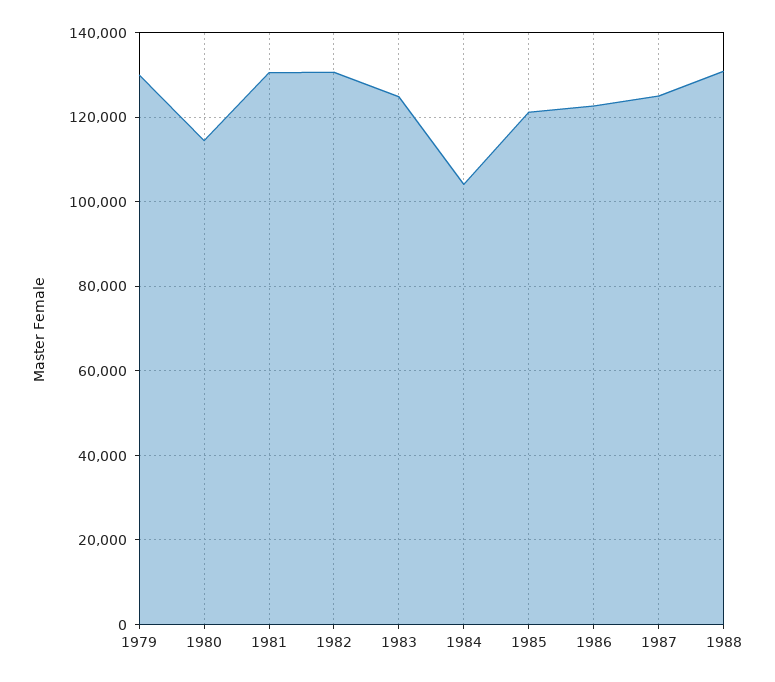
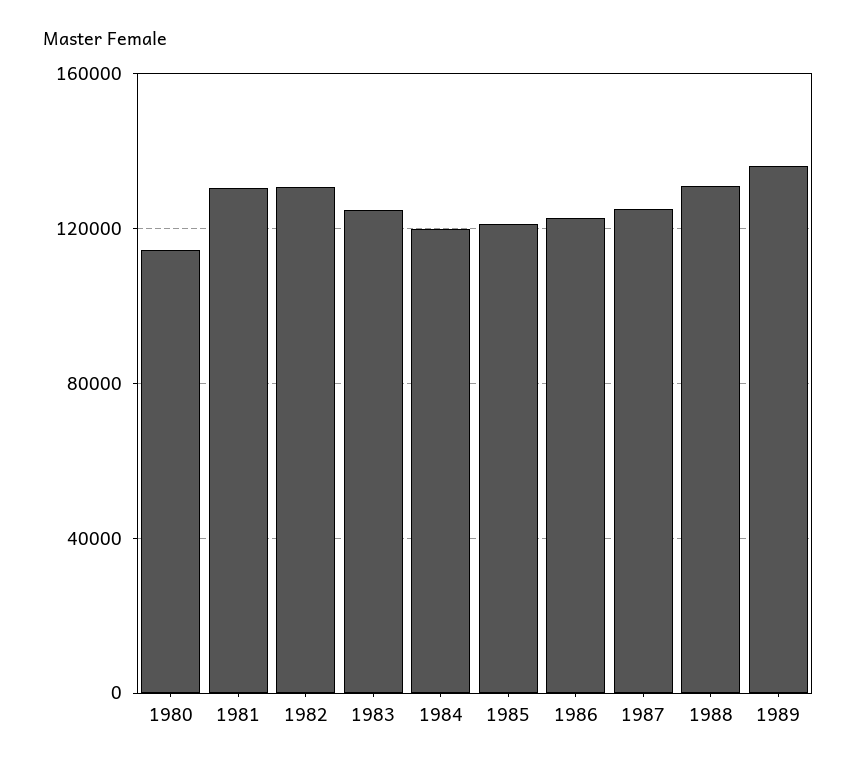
1979: 130000 -> none
1984: 104000 -> 120000
1989: none -> 135000

